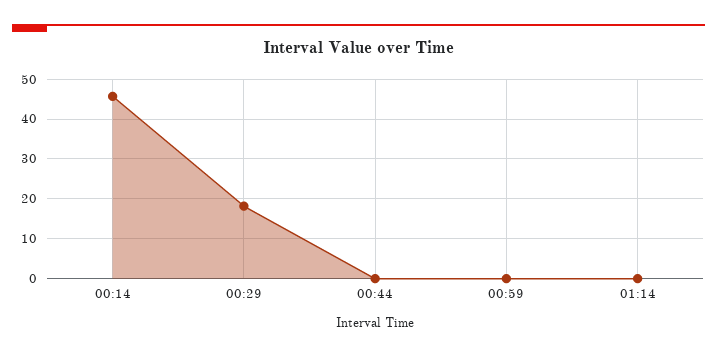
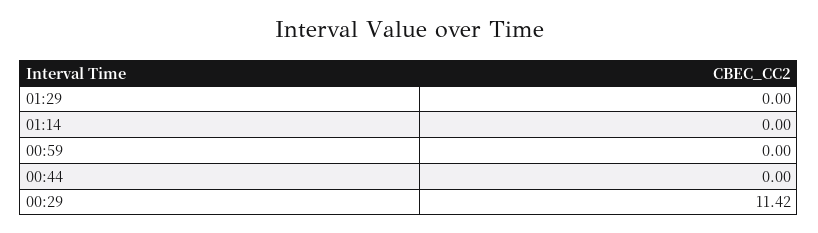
00:14: 46 -> none
00:29: 18 -> 11.42
01:29: none -> 0

